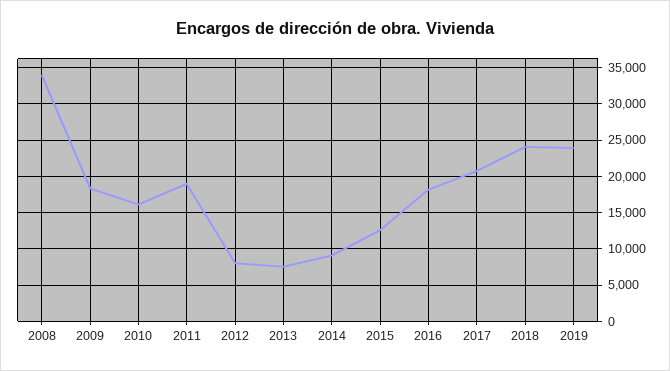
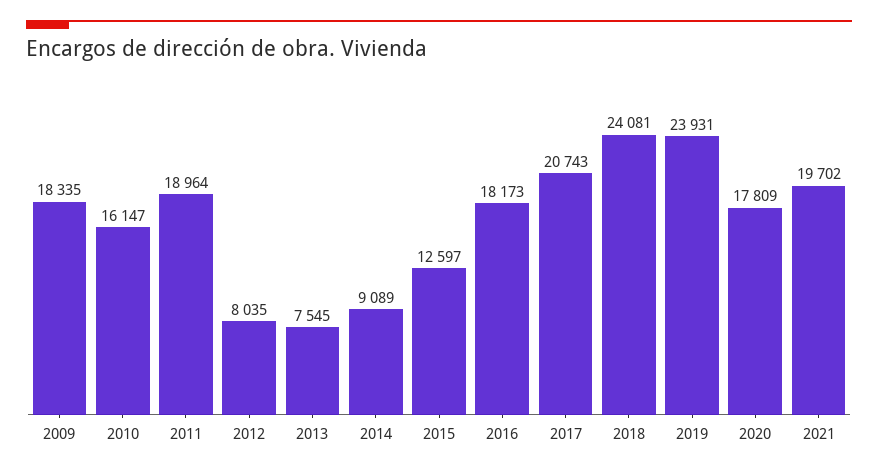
2008: 34000 -> none
2020: none -> 17809
2021: none -> 19702

